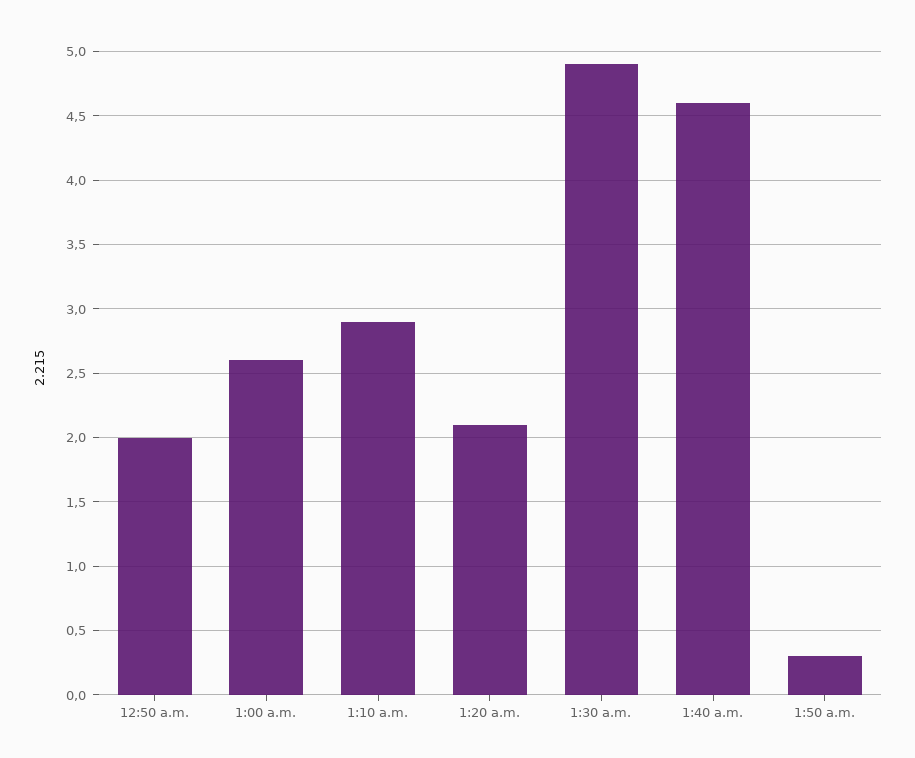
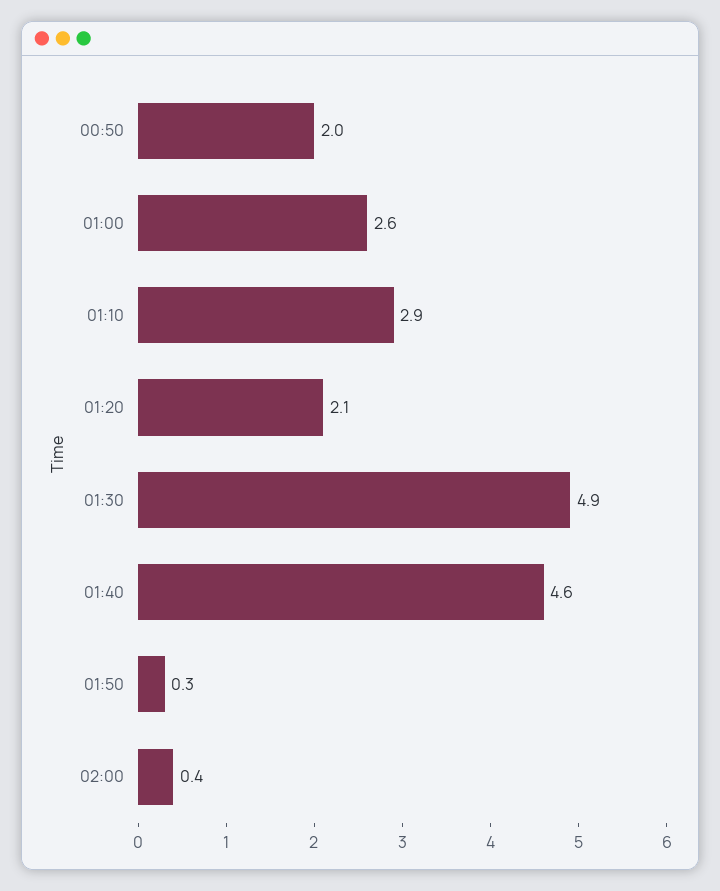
02:00: none -> 0.4

